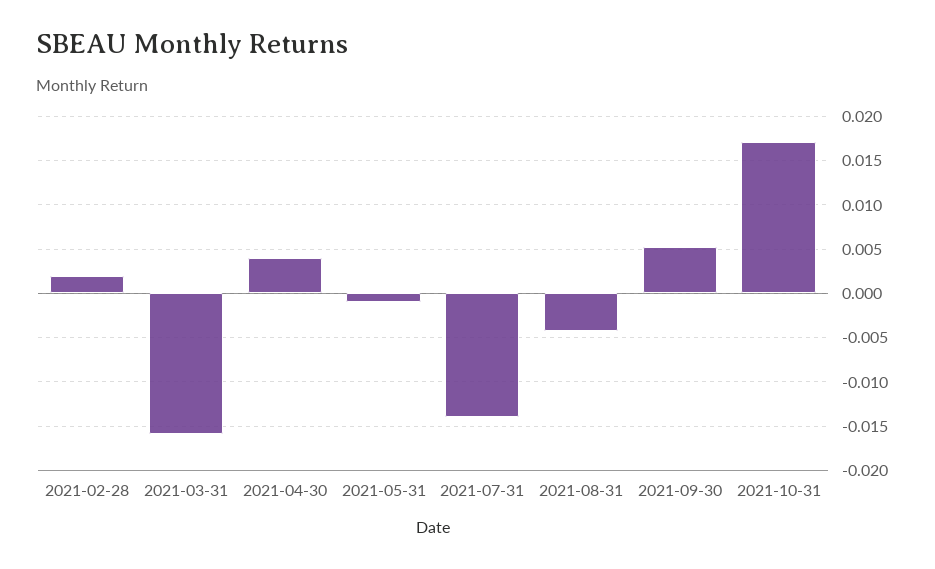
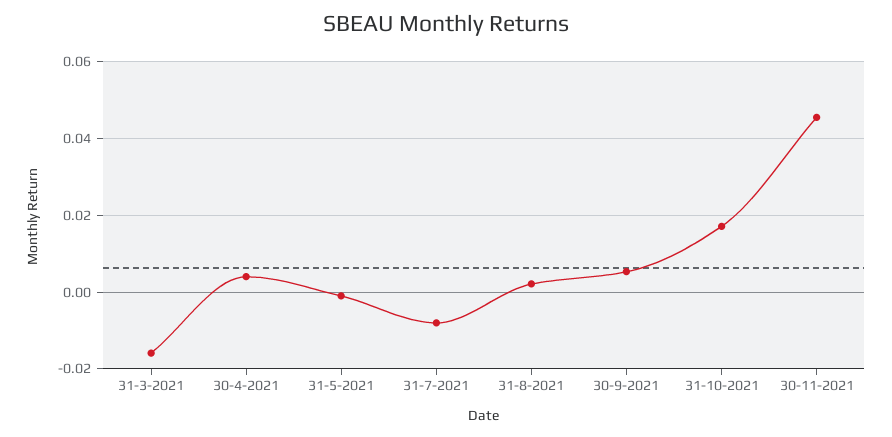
2021-02-28: 0.002 -> none
2021-07-31: -0.014 -> -0.008
2021-08-31: -0.004 -> 0.002
30-11-2021: none -> 0.046

